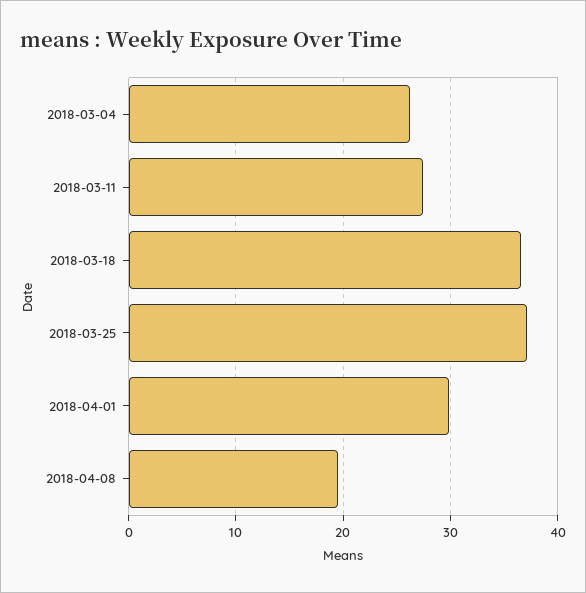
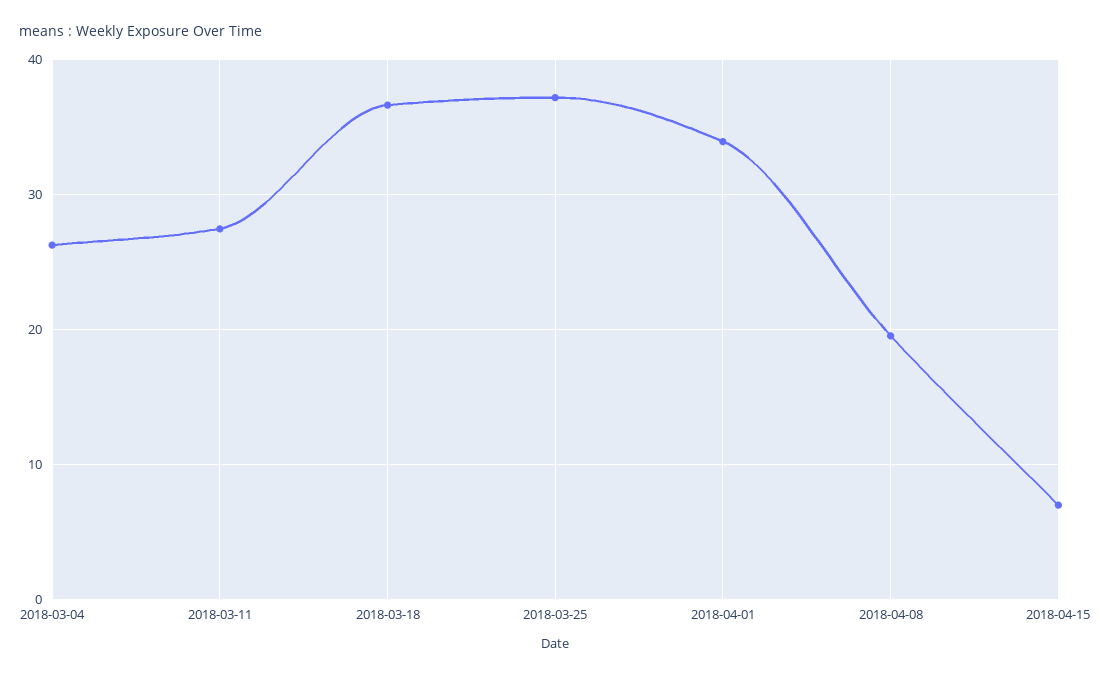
2018-04-01: 30 -> 34
2018-04-15: none -> 7

